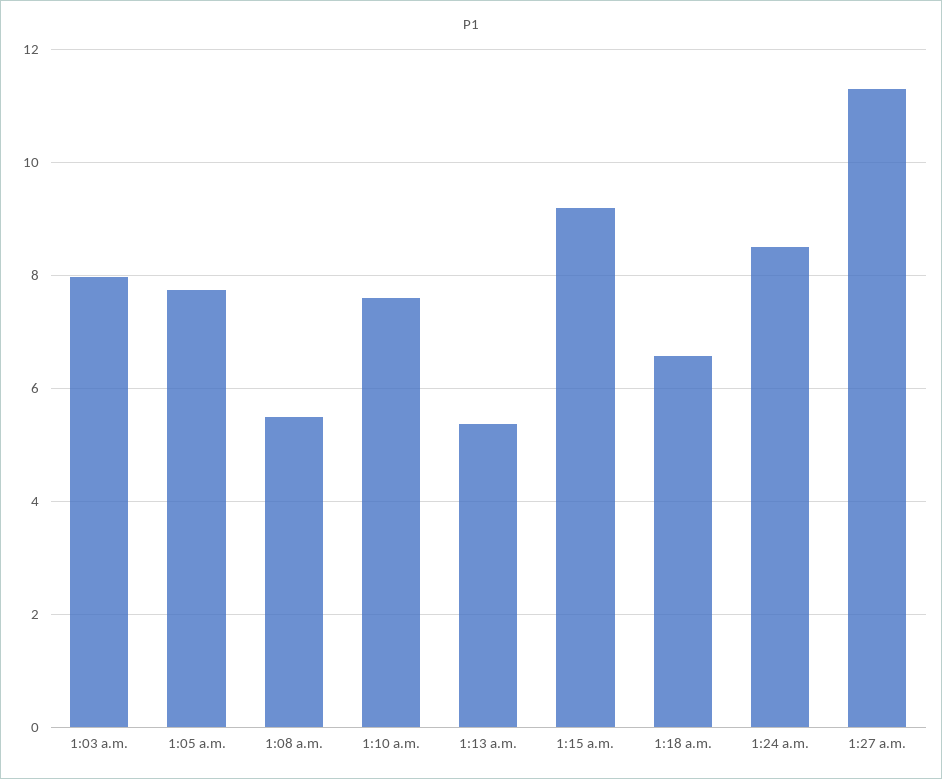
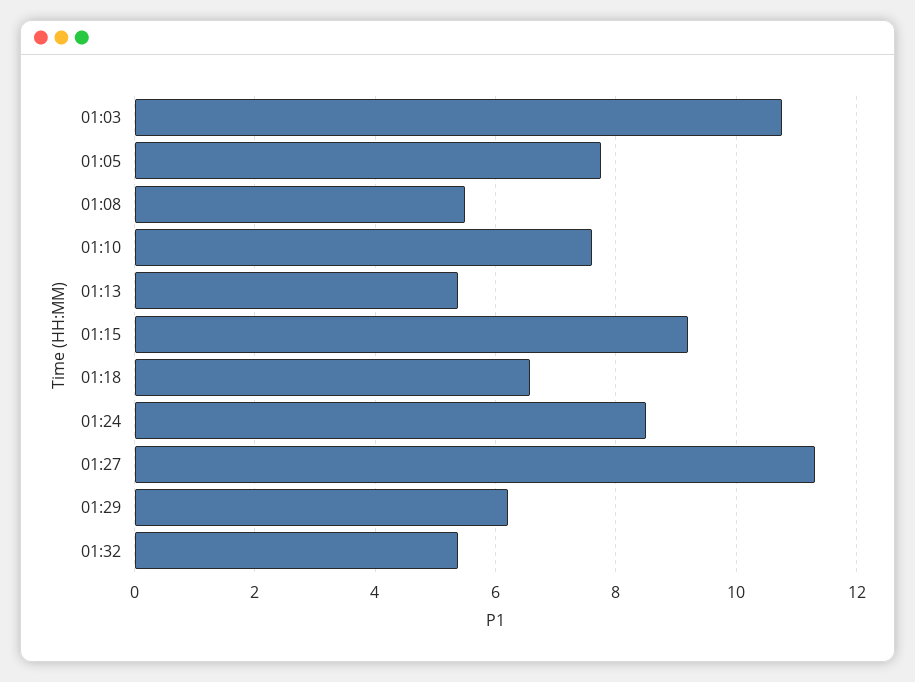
1:03 a.m.: 8 -> 10.8
01:29: none -> 6.2
01:32: none -> 5.4

